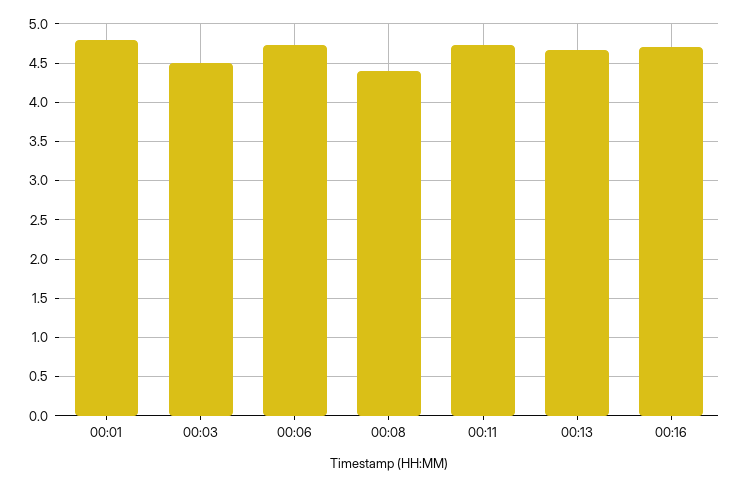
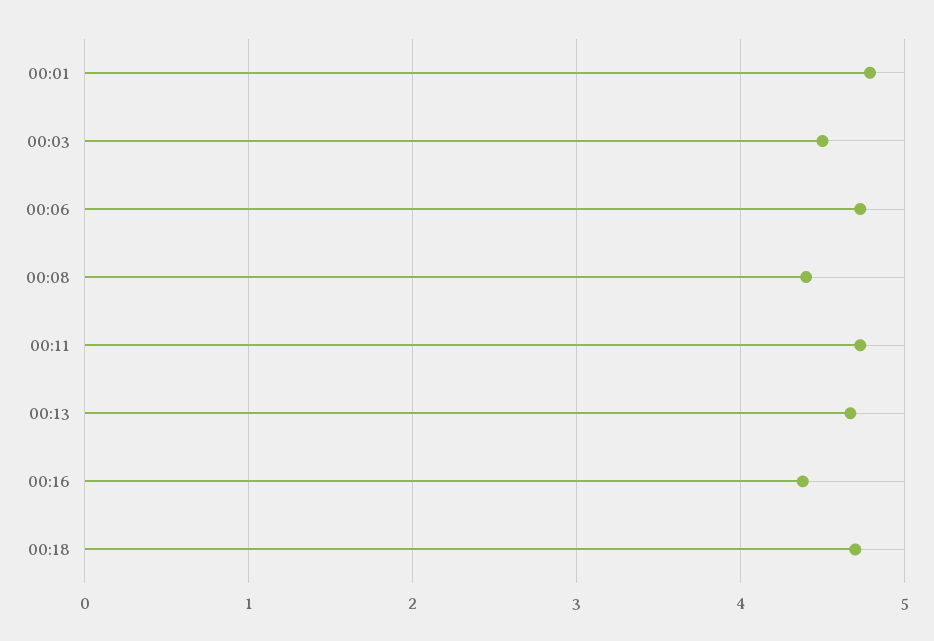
00:16: 4.7 -> 4.4
00:18: none -> 4.7

